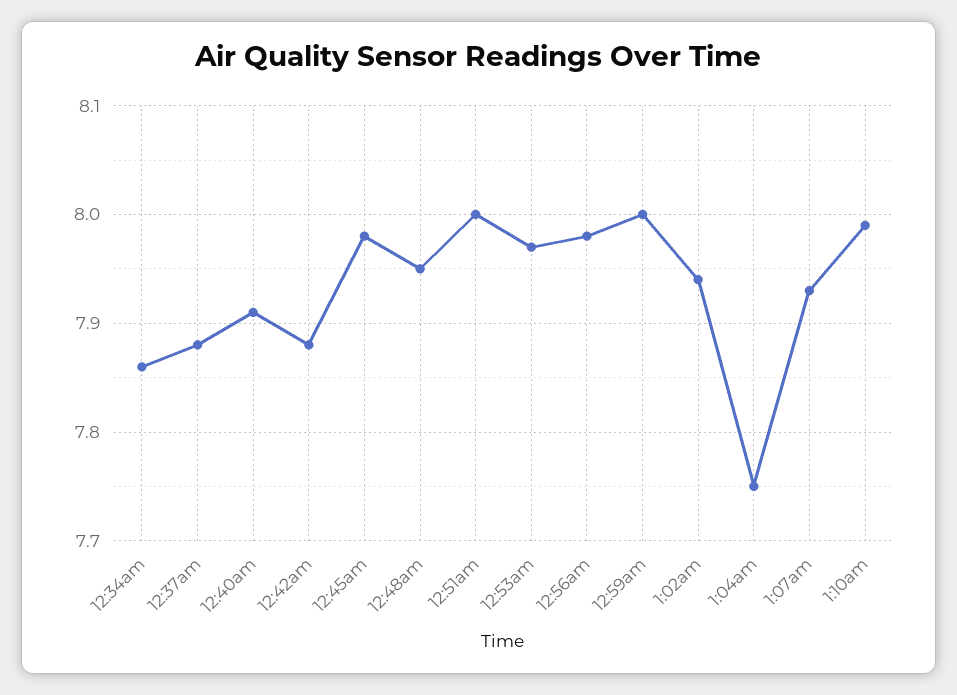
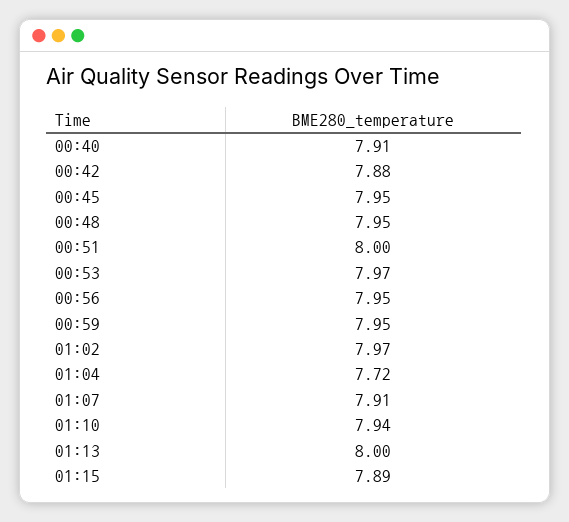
12:34am: 7.86 -> none
12:37am: 7.88 -> none
12:45am: 7.98 -> 7.95
12:56am: 7.98 -> 7.95
12:59am: 8 -> 7.95
1:02am: 7.94 -> 7.97
1:04am: 7.75 -> 7.72
1:07am: 7.93 -> 7.91
1:10am: 7.99 -> 7.94
01:13: none -> 8
01:15: none -> 7.89

